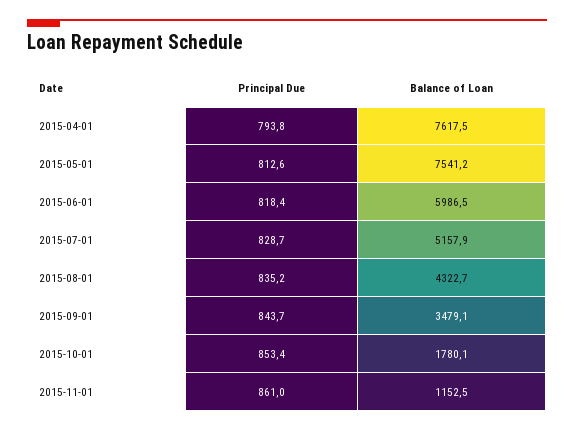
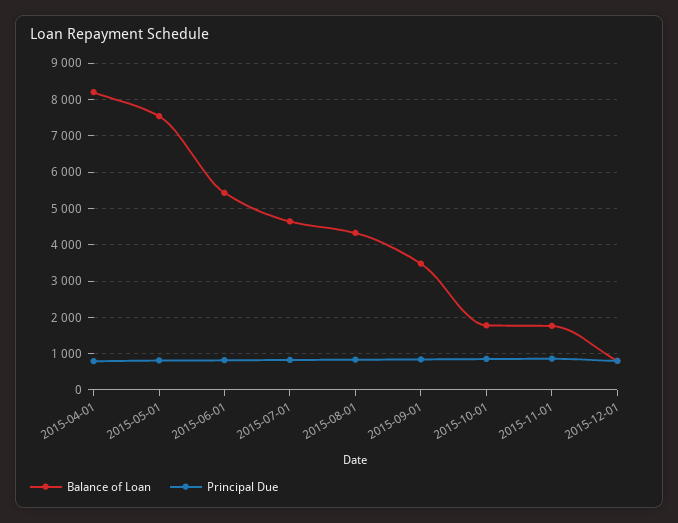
Balance of Loan, 2015-04-01: 7617.5 -> 8200
Balance of Loan, 2015-06-01: 5986.5 -> 5400
Balance of Loan, 2015-07-01: 5157.9 -> 4600
Balance of Loan, 2015-11-01: 1152.5 -> 1800
Balance of Loan, 2015-12-01: none -> 800
Principal Due, 2015-12-01: none -> 800

